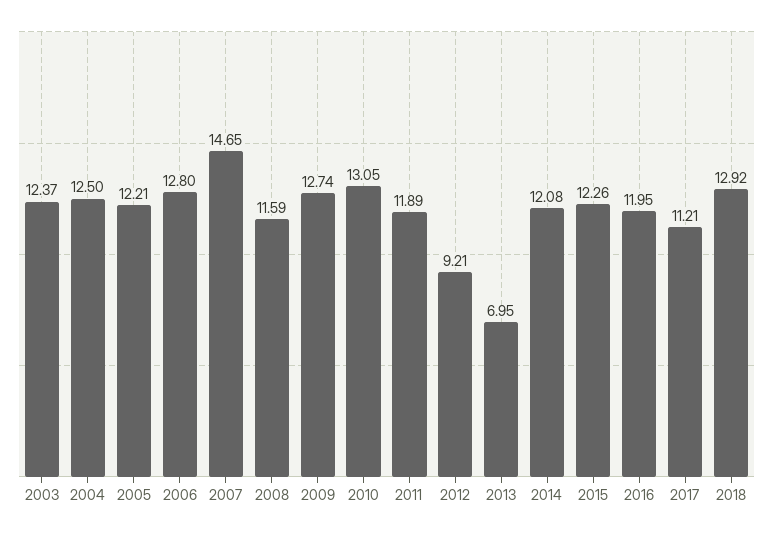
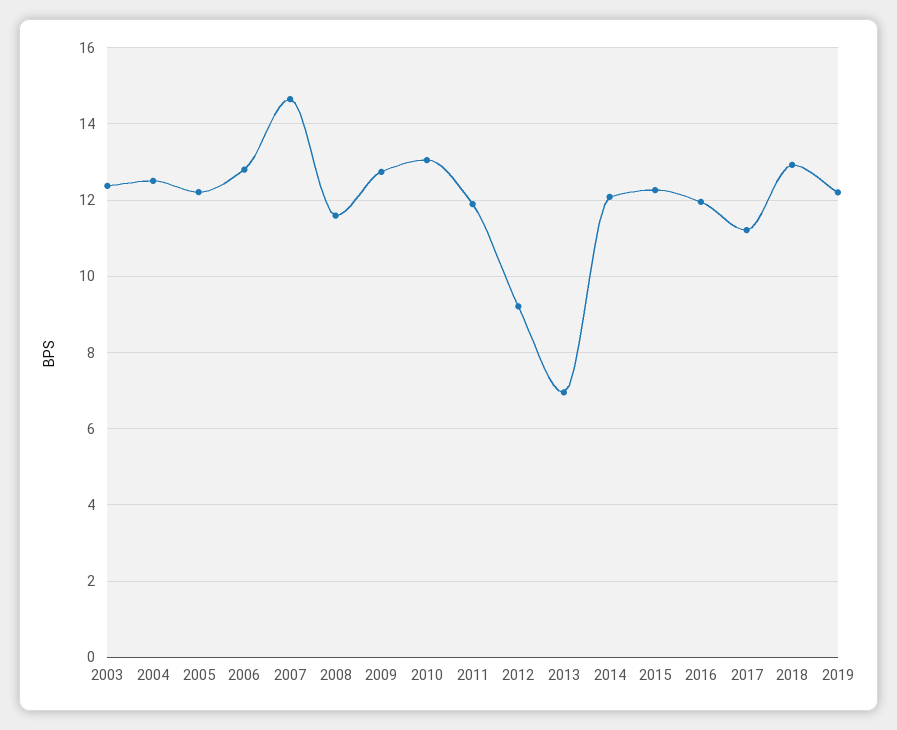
2019: none -> 12.2

